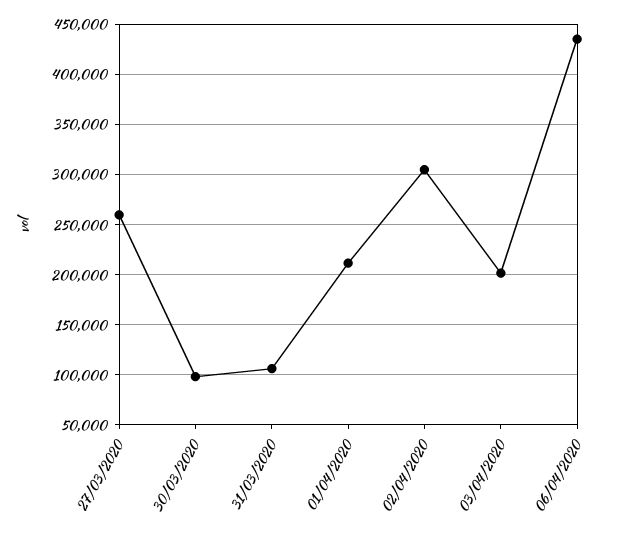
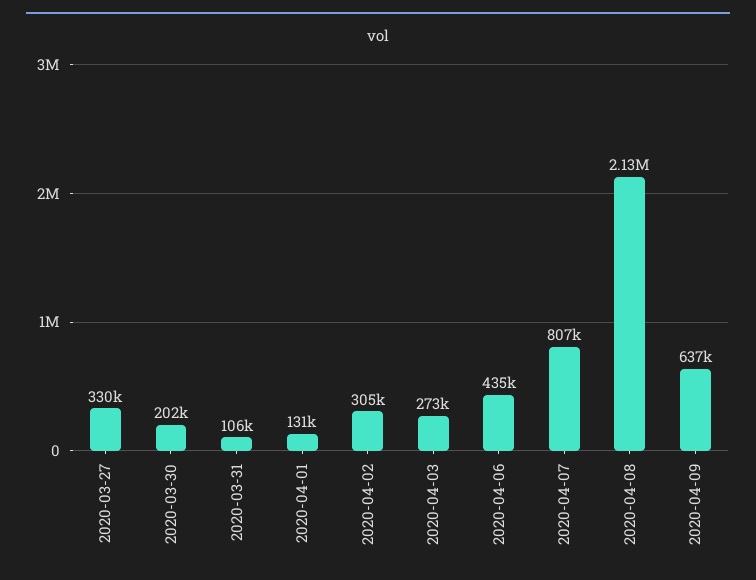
27/03/2020: 260000 -> 330000
30/03/2020: 100000 -> 202000
01/04/2020: 210000 -> 131000
03/04/2020: 200000 -> 273000
2020-04-07: none -> 807000
2020-04-08: none -> 2130000
2020-04-09: none -> 637000

